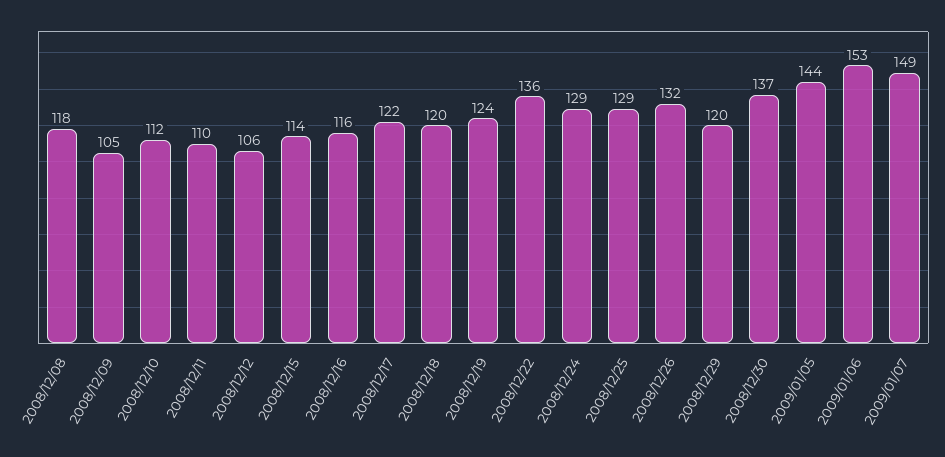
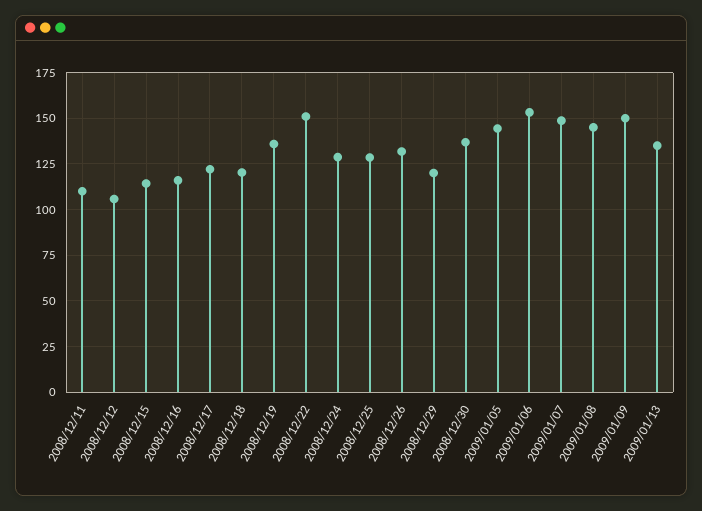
2008/12/08: 118 -> none
2008/12/09: 105 -> none
2008/12/10: 112 -> none
2008/12/19: 124 -> 135
2008/12/22: 136 -> 150
2009/01/08: none -> 145
2009/01/09: none -> 150
2009/01/13: none -> 135

